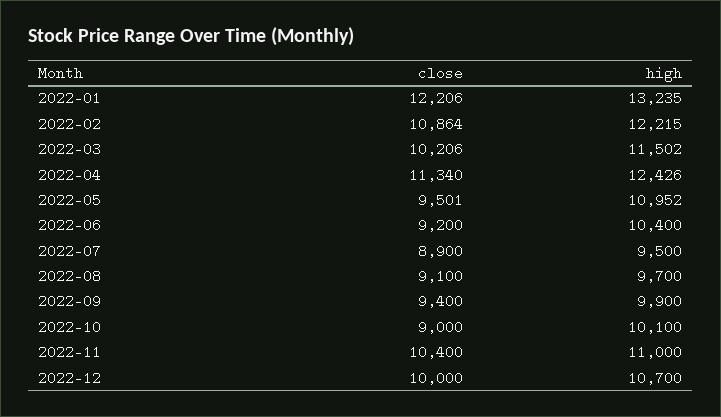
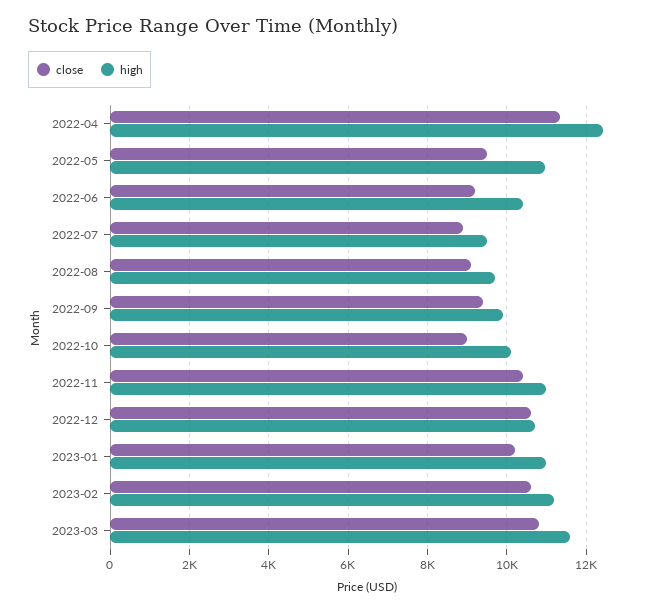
close, 2022-01: 12206 -> none
high, 2022-01: 13235 -> none
close, 2022-02: 10864 -> none
high, 2022-02: 12215 -> none
close, 2022-03: 10206 -> none
high, 2022-03: 11502 -> none
close, 2022-12: 10000 -> 10600
close, 2023-01: none -> 10200
high, 2023-01: none -> 11000
close, 2023-02: none -> 10600
high, 2023-02: none -> 11200
close, 2023-03: none -> 10800
high, 2023-03: none -> 11600

